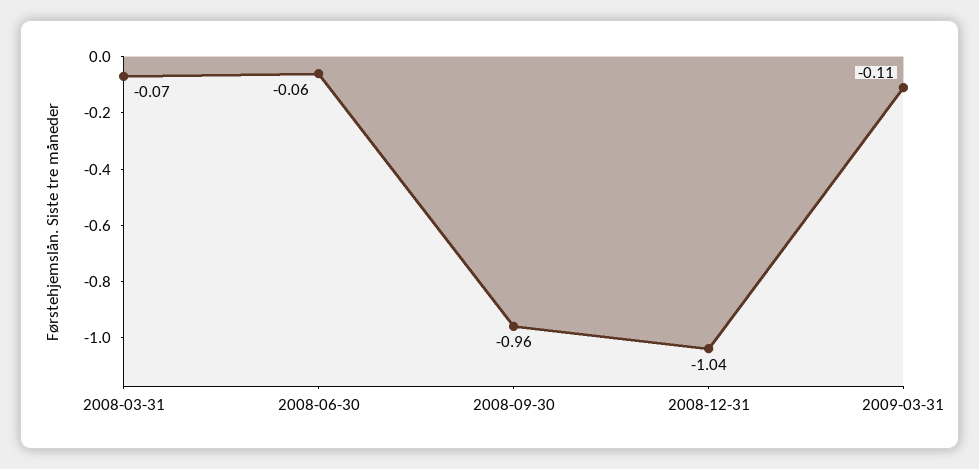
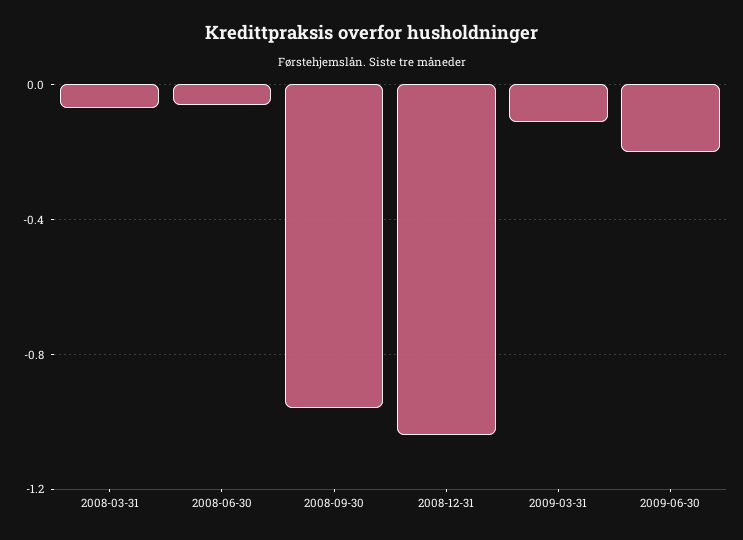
2009-06-30: none -> -0.2

